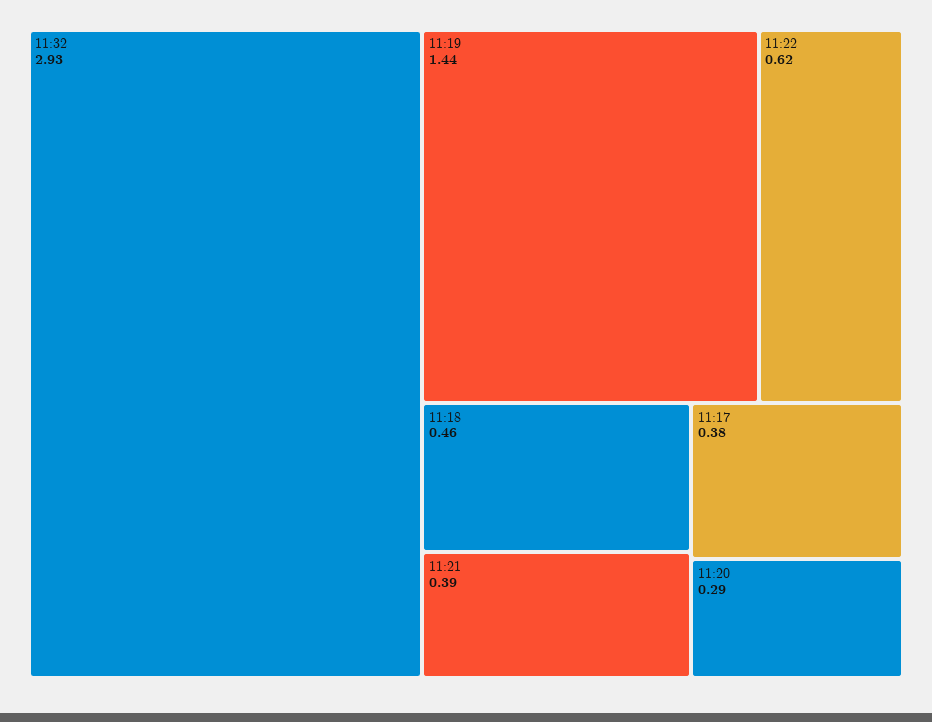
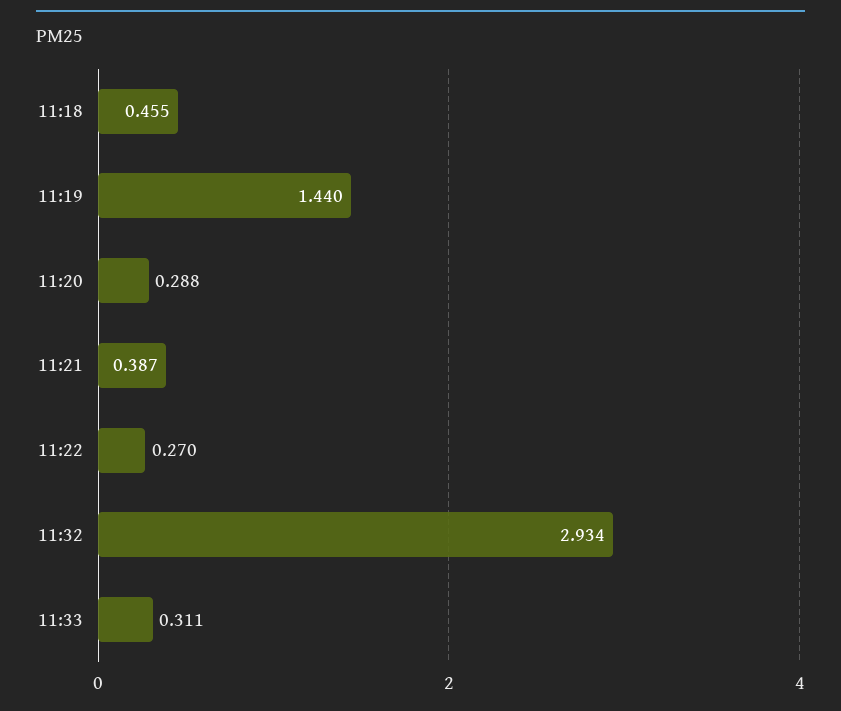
11:22: 0.62 -> 0.27
11:17: 0.38 -> none
11:33: none -> 0.311

